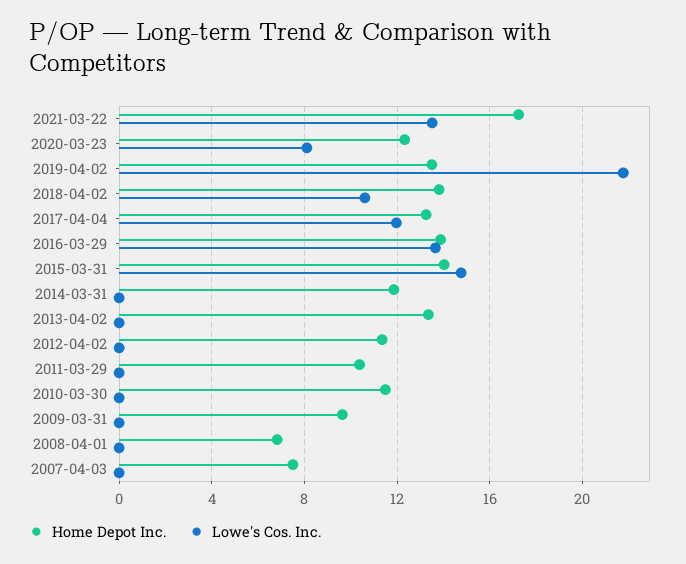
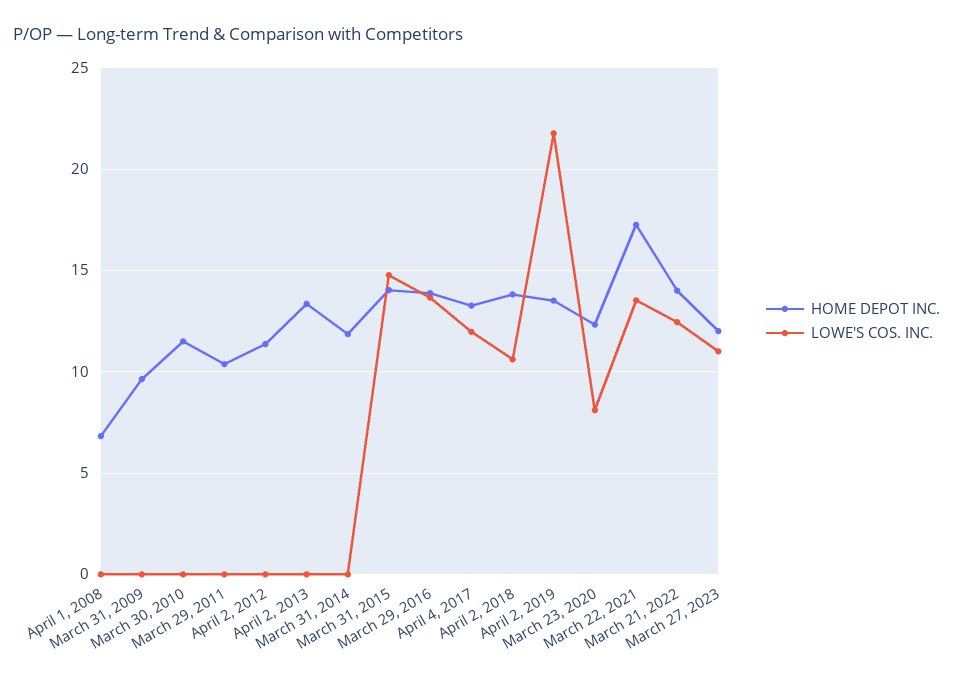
Home Depot Inc., 2007-04-03: 7.5 -> none
Lowe's Cos. Inc., 2007-04-03: 0 -> none
Home Depot Inc., March 21, 2022: none -> 14
Lowe's Cos. Inc., March 21, 2022: none -> 12.5
Home Depot Inc., March 27, 2023: none -> 12
Lowe's Cos. Inc., March 27, 2023: none -> 11

